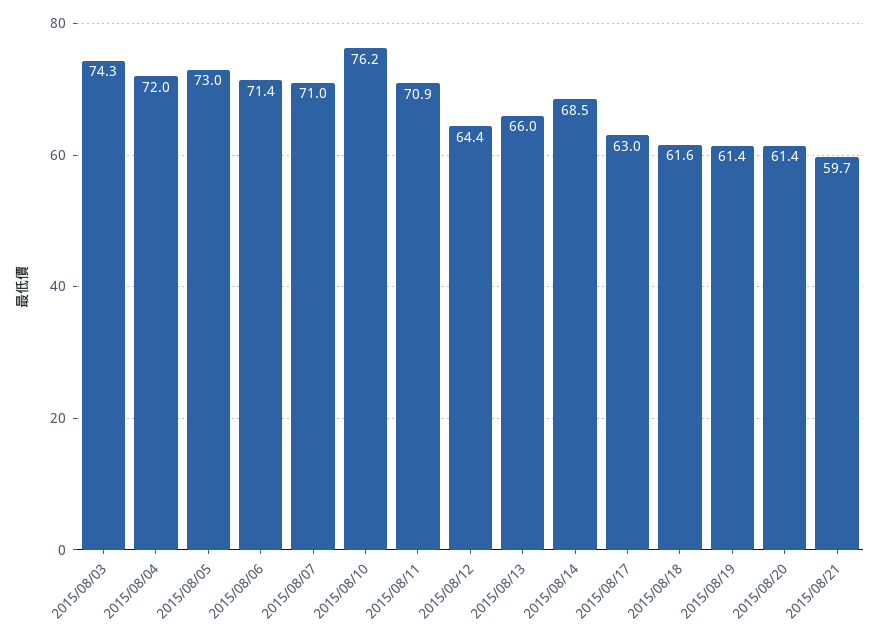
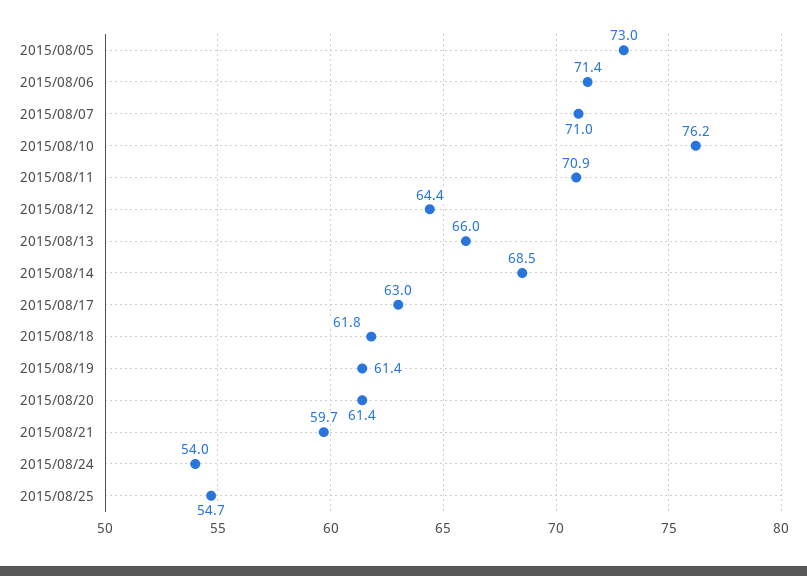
2015/08/03: 74.3 -> none
2015/08/04: 72 -> none
2015/08/18: 61.6 -> 61.8
2015/08/24: none -> 54
2015/08/25: none -> 54.7

